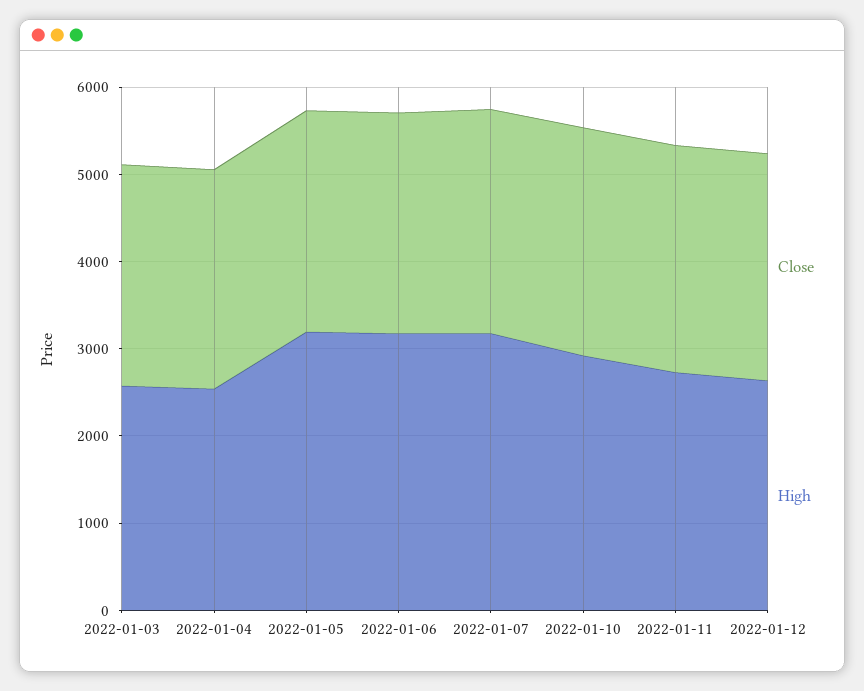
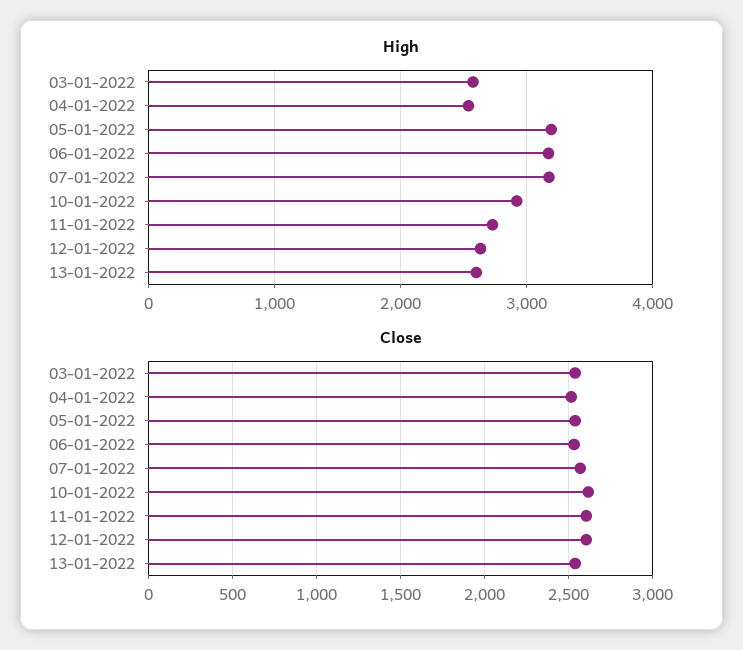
High, 13-01-2022: none -> 2600
Close, 13-01-2022: none -> 2550

